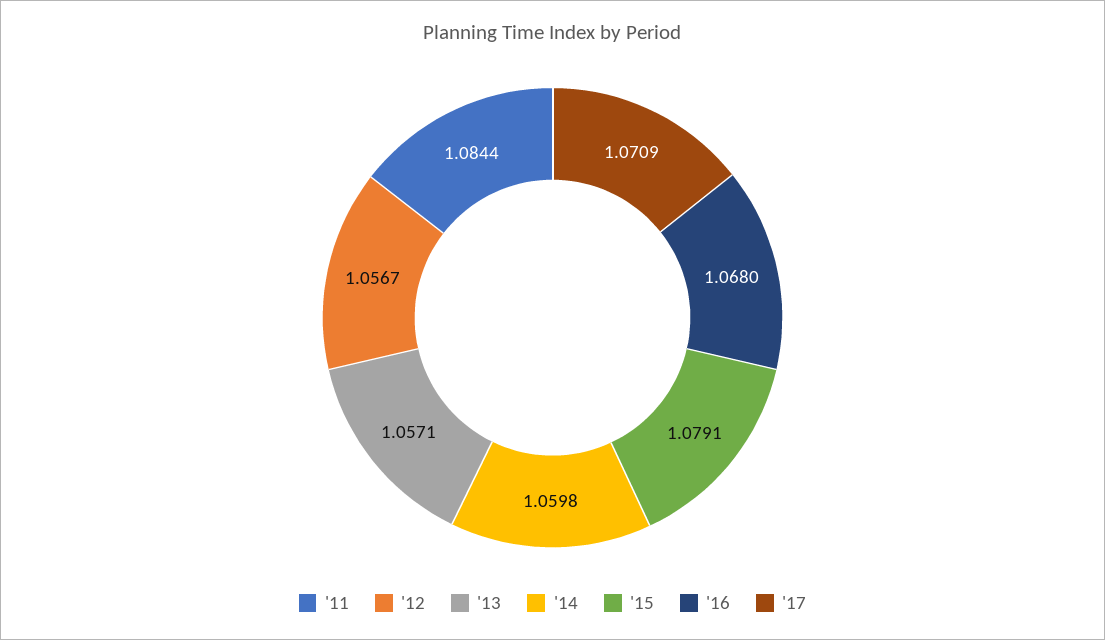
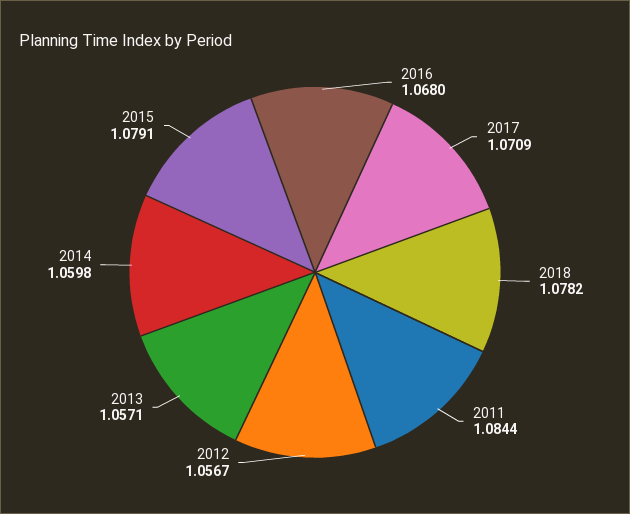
2018: none -> 1.0782

